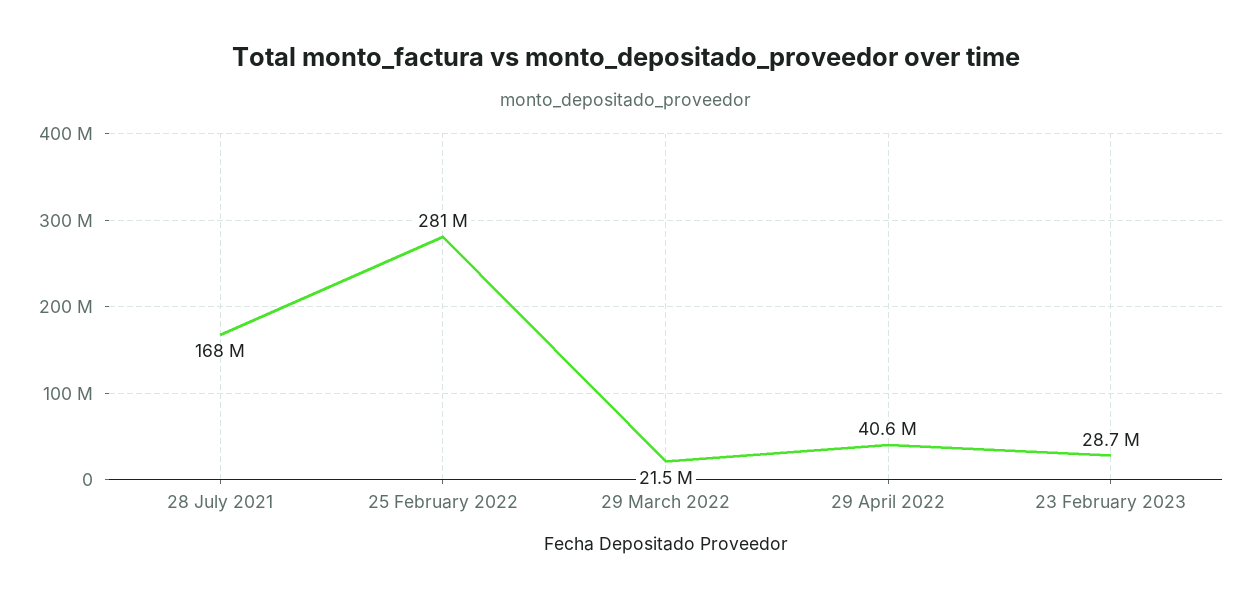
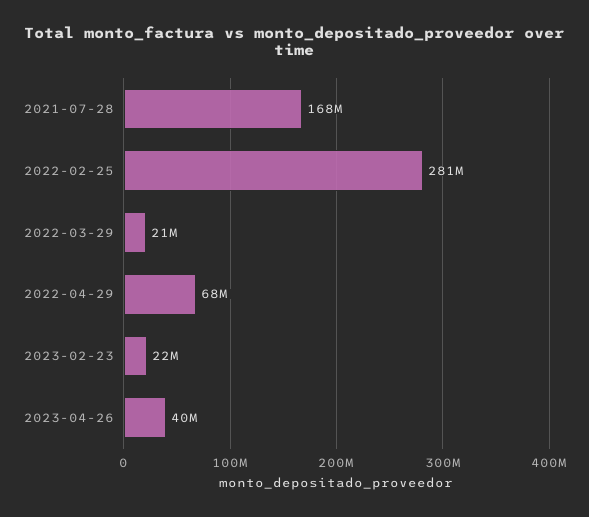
29 April 2022: 40600000 -> 68000000
23 February 2023: 28700000 -> 22000000
2023-04-26: none -> 40000000

